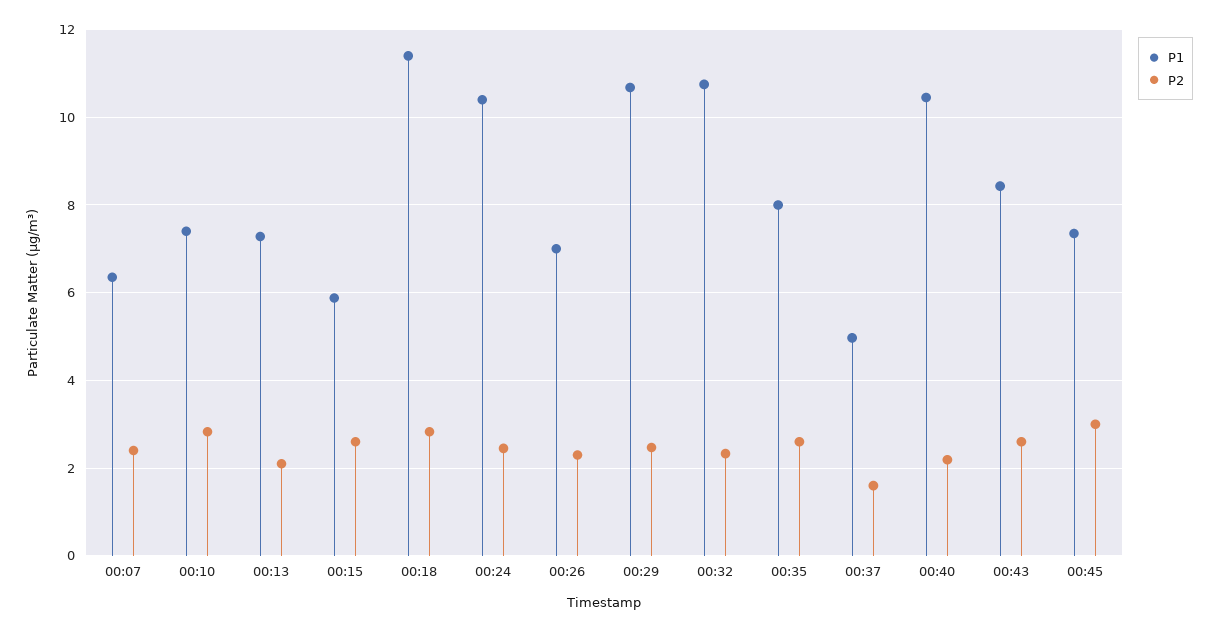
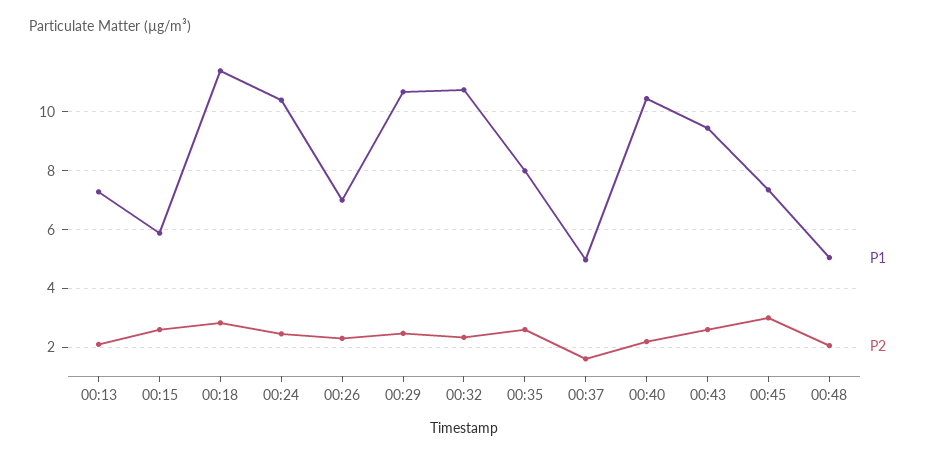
P1, 00:07: 6.4 -> none
P2, 00:07: 2.4 -> none
P1, 00:10: 7.4 -> none
P2, 00:10: 2.8 -> none
P1, 00:43: 8.4 -> 9.5
P1, 00:48: none -> 5
P2, 00:48: none -> 2

